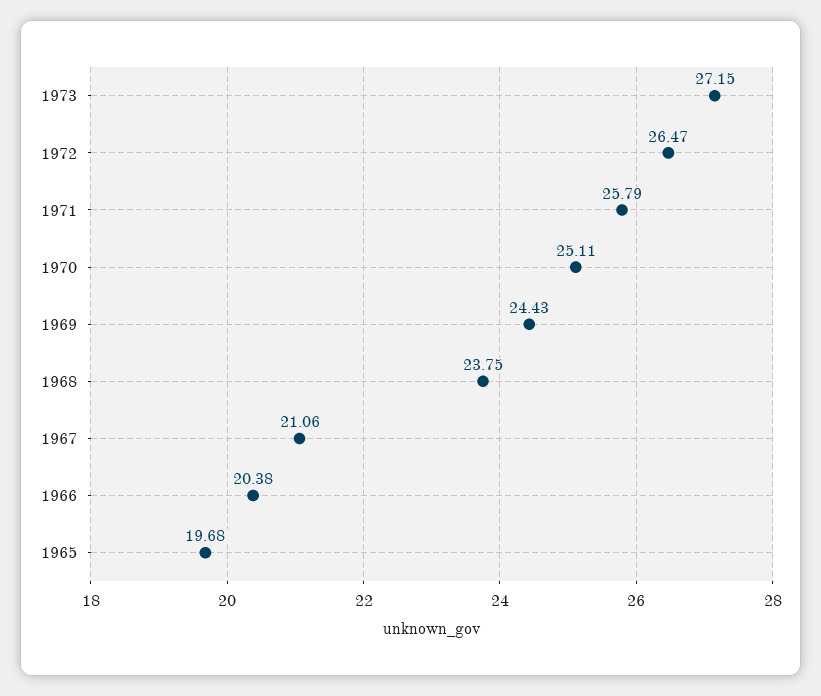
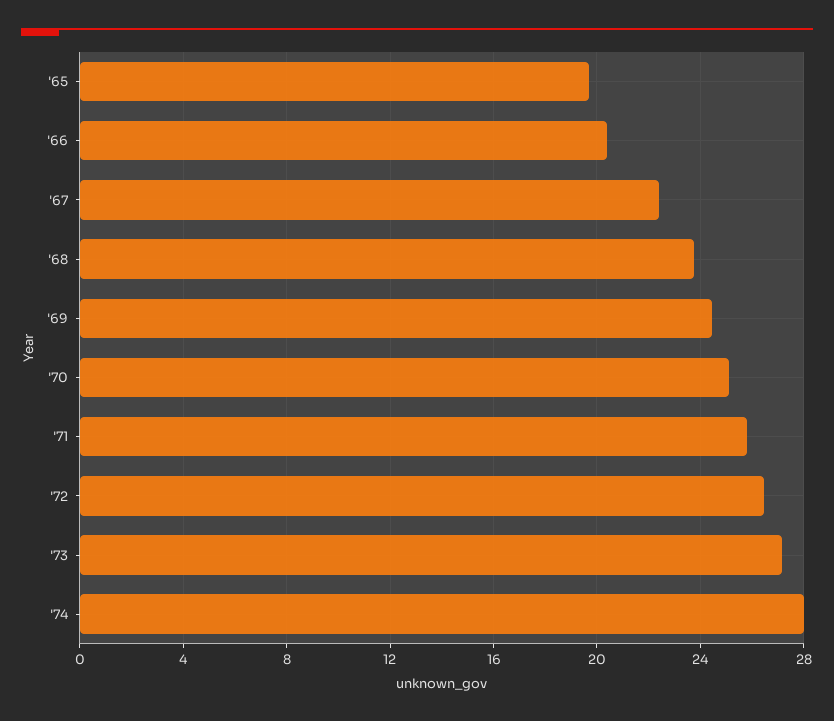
1967: 21.06 -> 22.5
'74: none -> 28

